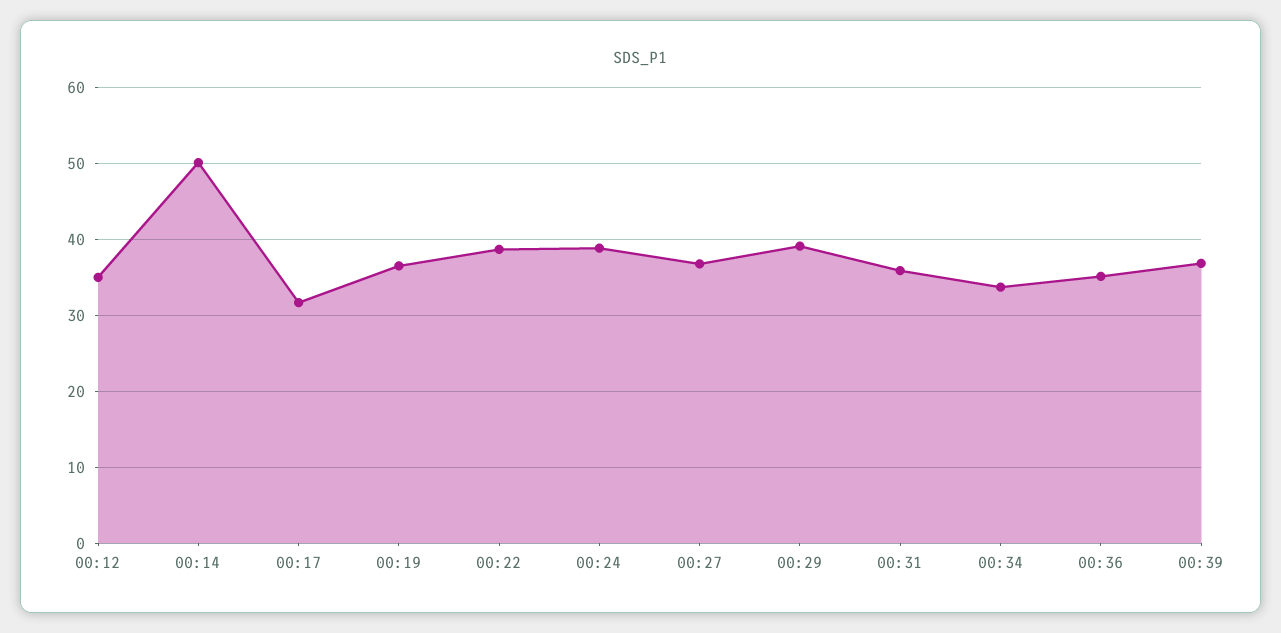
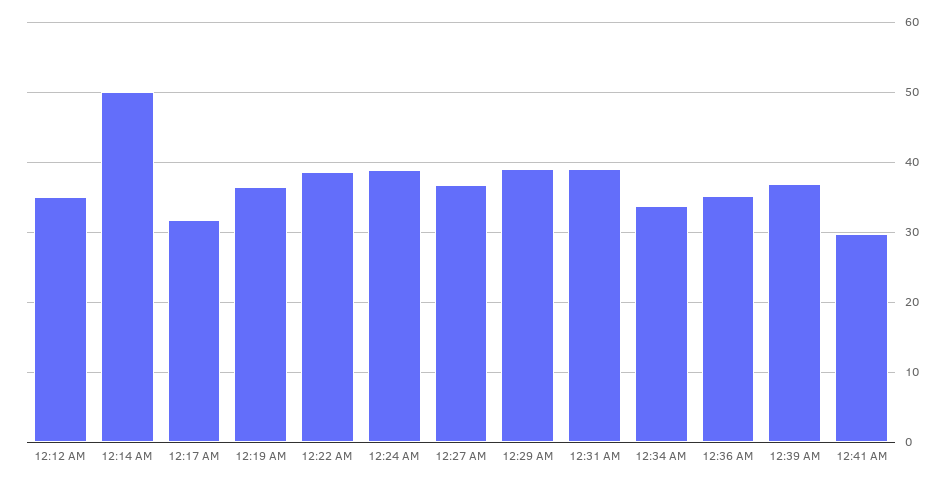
00:31: 36 -> 39
12:41 AM: none -> 30

